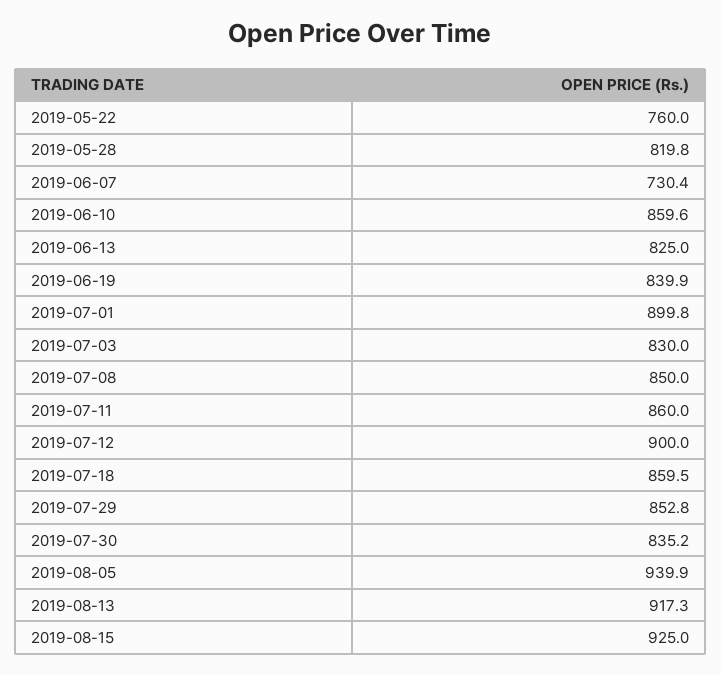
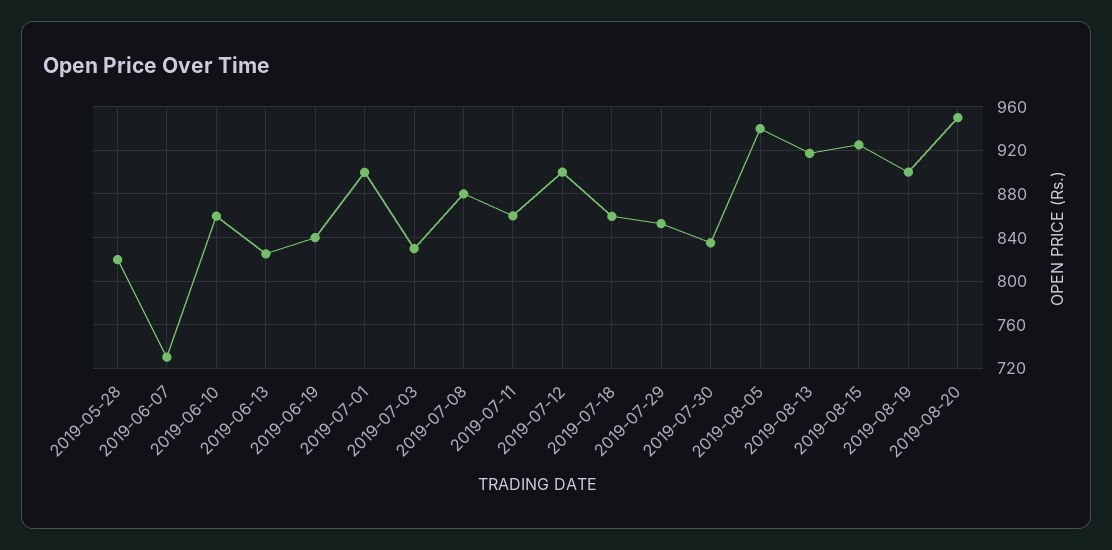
2019-05-22: 760 -> none
2019-07-08: 850 -> 880
2019-08-19: none -> 900
2019-08-20: none -> 950

